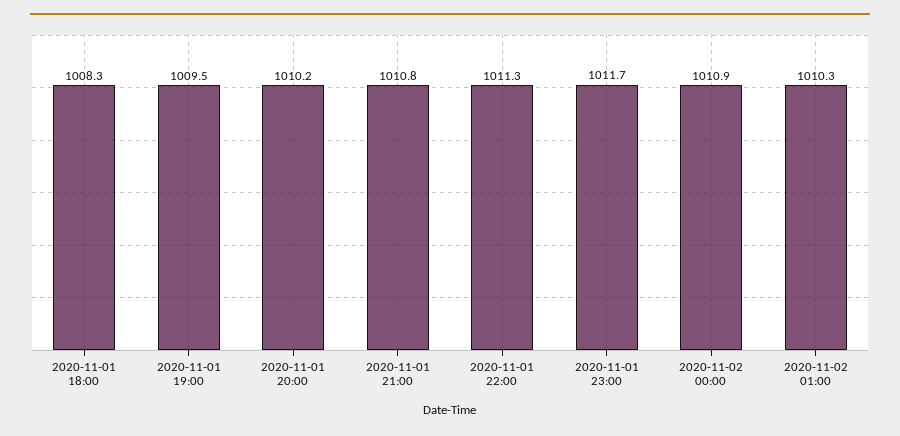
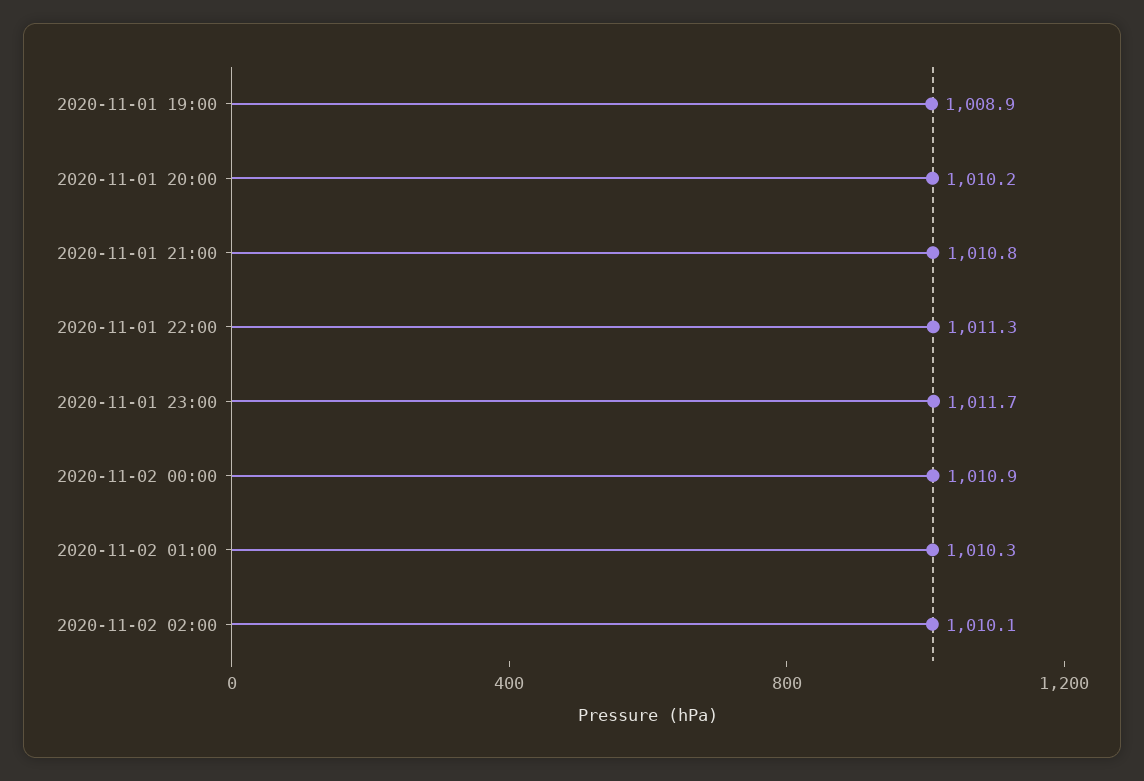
2020-11-01 18:00: 1008.3 -> none
2020-11-01 19:00: 1009.5 -> 1008.9
2020-11-02 02:00: none -> 1010.1

